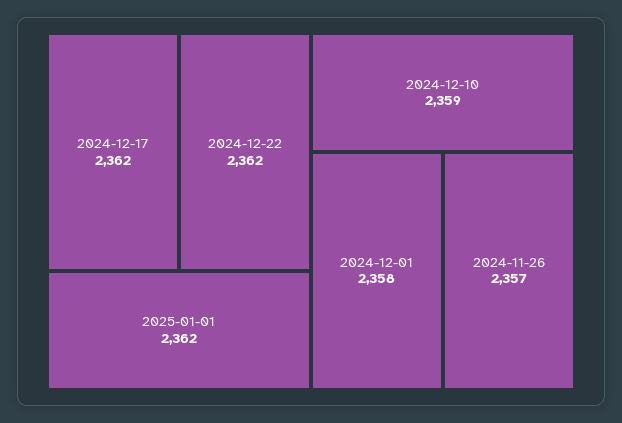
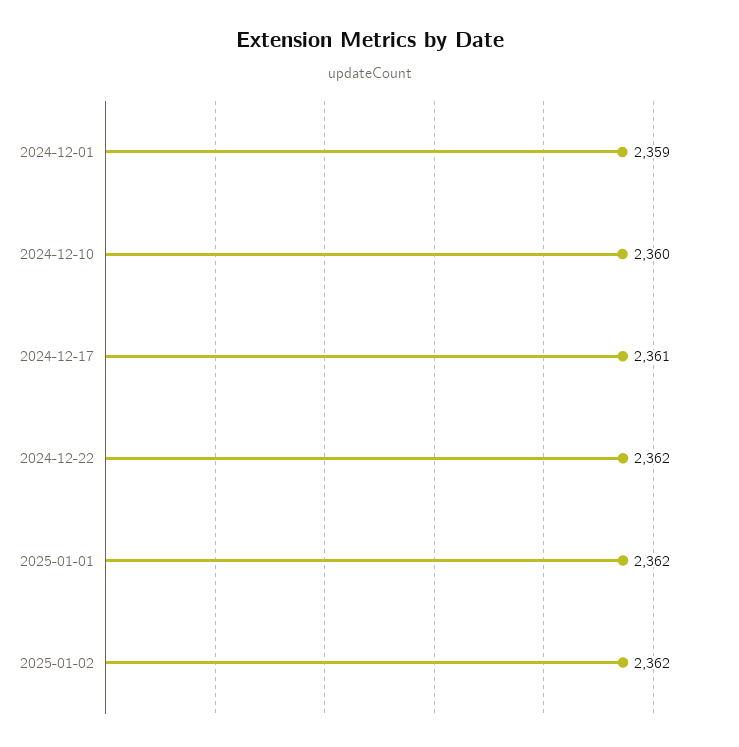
2024-12-17: 2362 -> 2361
2024-12-10: 2359 -> 2360
2024-12-01: 2358 -> 2359
2024-11-26: 2357 -> none
2025-01-02: none -> 2362

